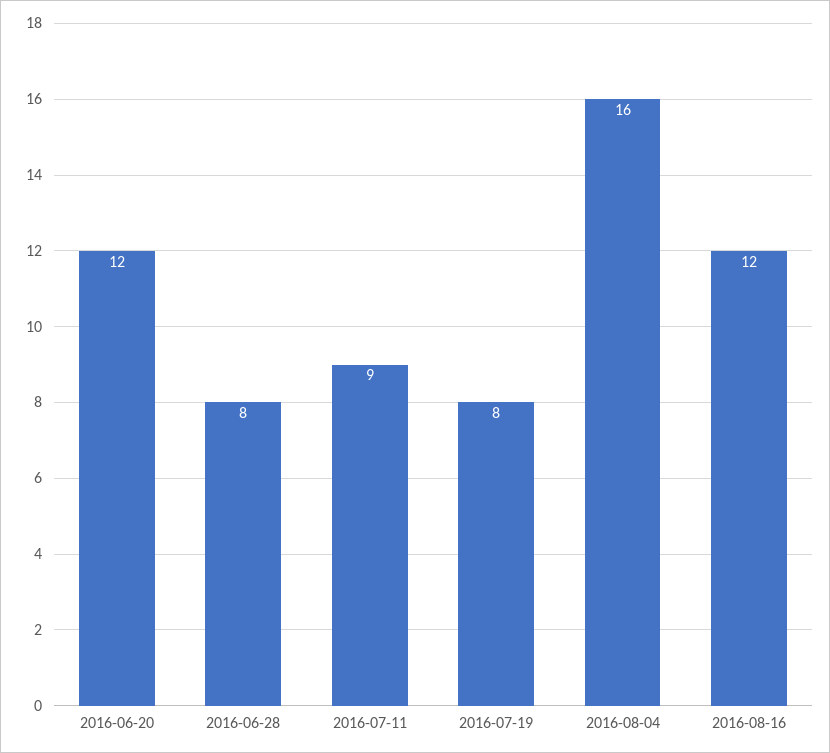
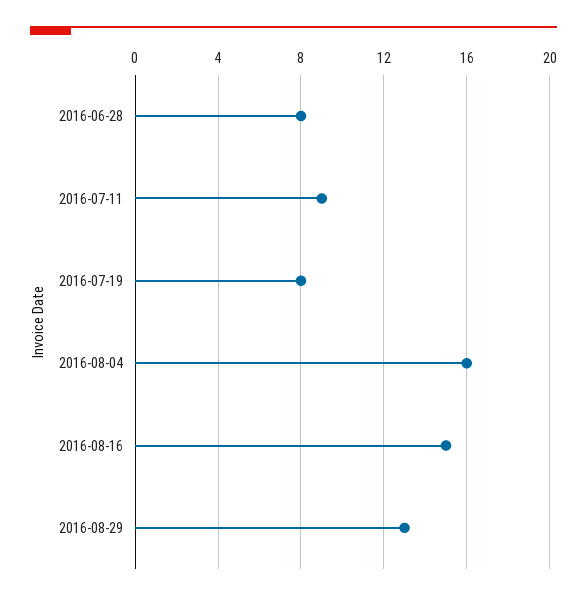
2016-06-20: 12 -> none
2016-08-16: 12 -> 15
2016-08-29: none -> 13

